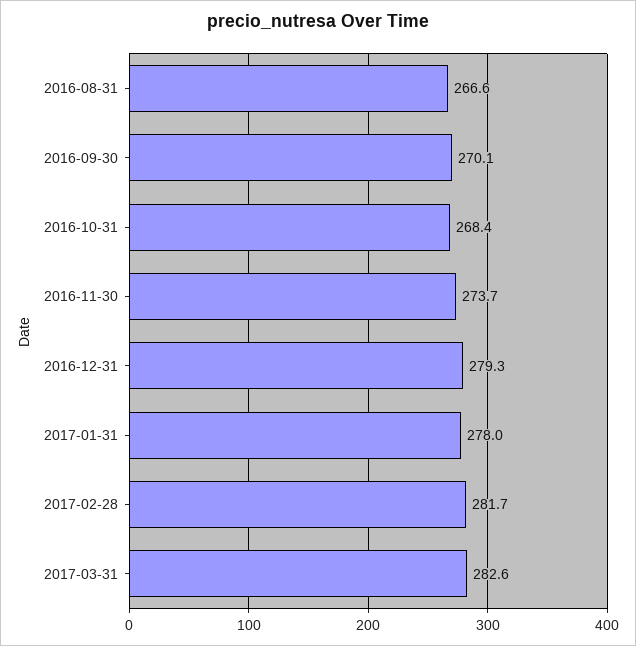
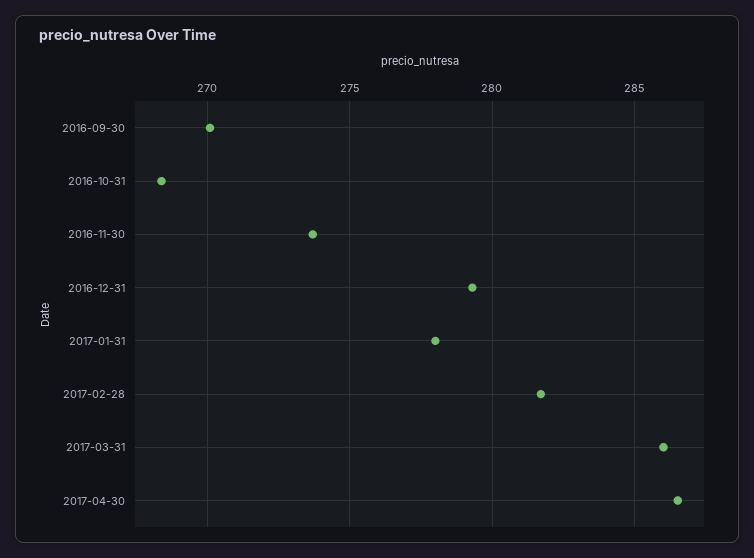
2016-08-31: 266.6 -> none
2017-03-31: 282.6 -> 286
2017-04-30: none -> 286.5

